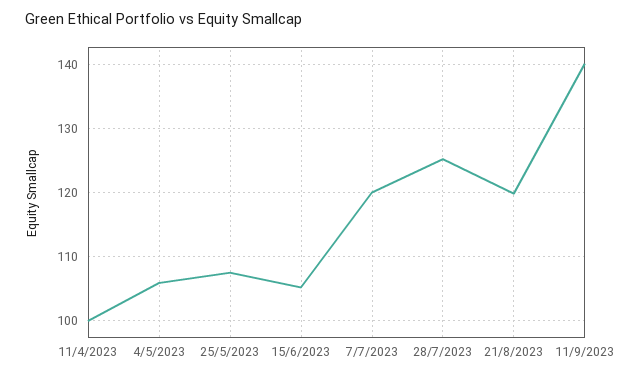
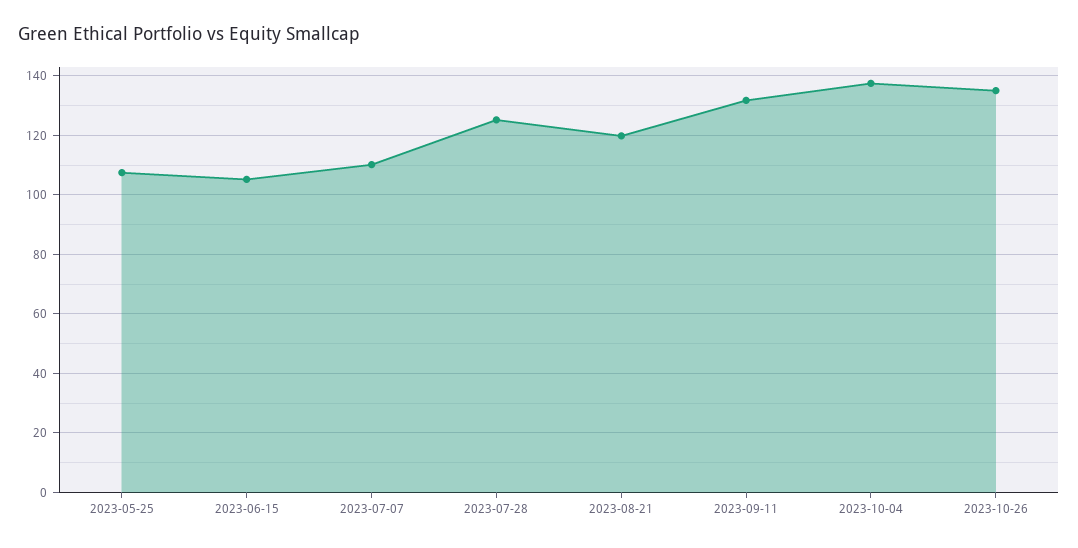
11/4/2023: 100 -> none
4/5/2023: 106 -> none
7/7/2023: 120 -> 110
11/9/2023: 140 -> 132.5
2023-10-04: none -> 137.5
2023-10-26: none -> 135

